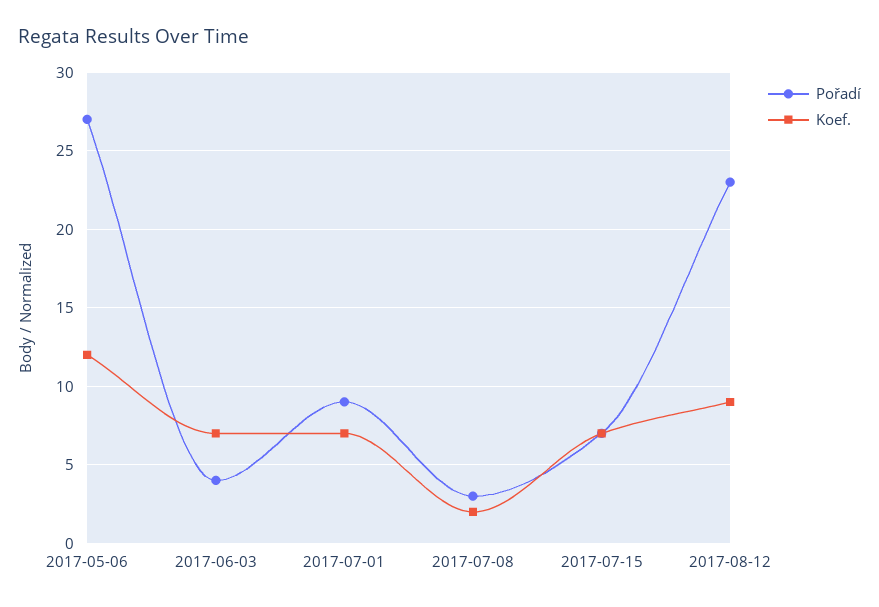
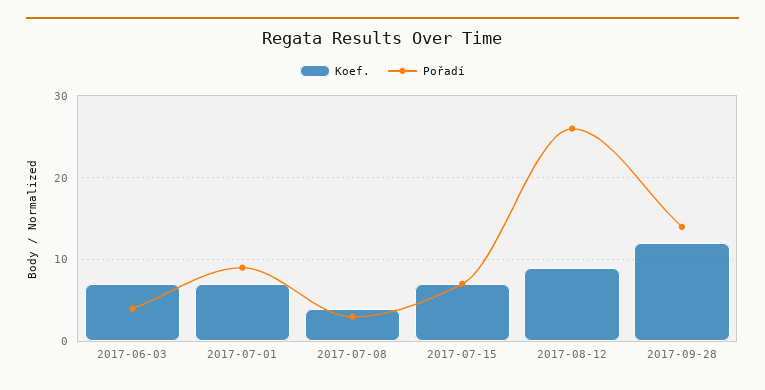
Pořadí, 2017-05-06: 27 -> none
Koef., 2017-05-06: 12 -> none
Koef., 2017-07-08: 2 -> 4
Pořadí, 2017-08-12: 23 -> 26
Koef., 2017-09-28: none -> 12
Pořadí, 2017-09-28: none -> 14

